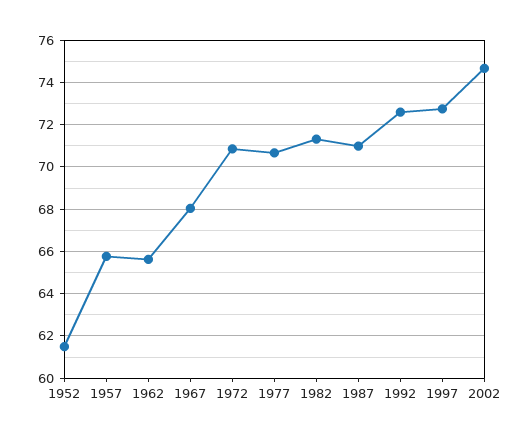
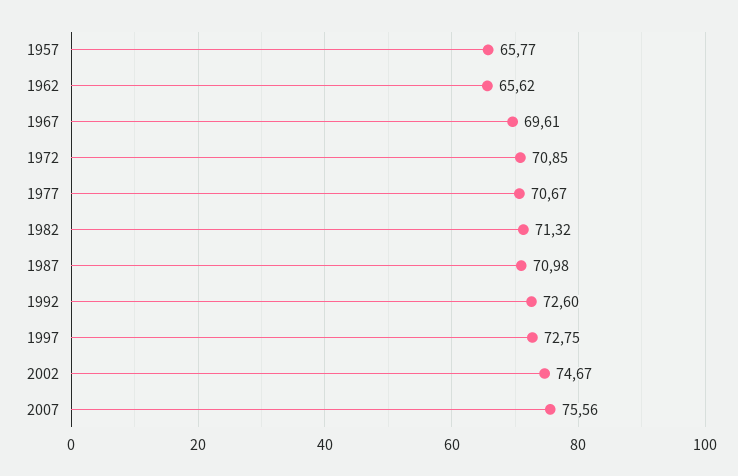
1952: 61.5 -> none
1967: 68 -> 69.61
2007: none -> 75.56

